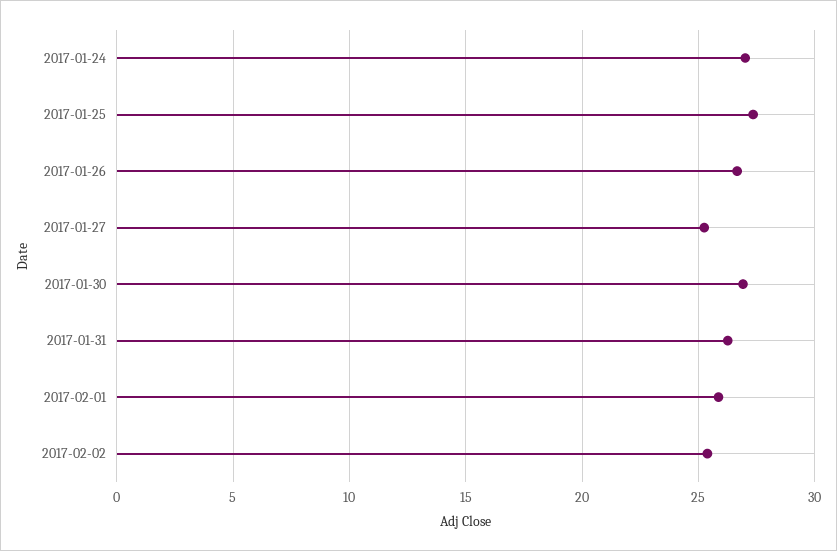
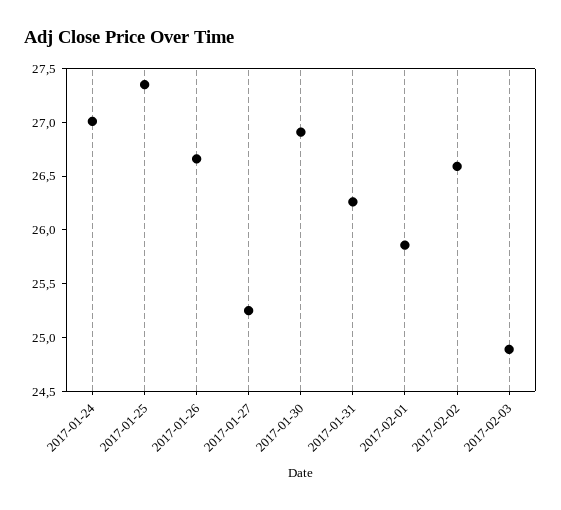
2017-02-02: 25.5 -> 26.6
2017-02-03: none -> 24.9

